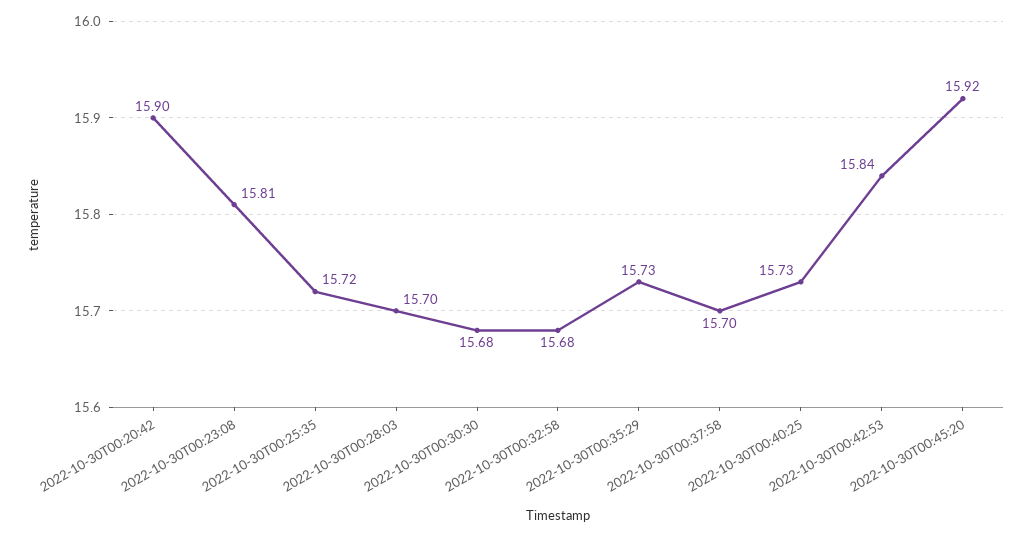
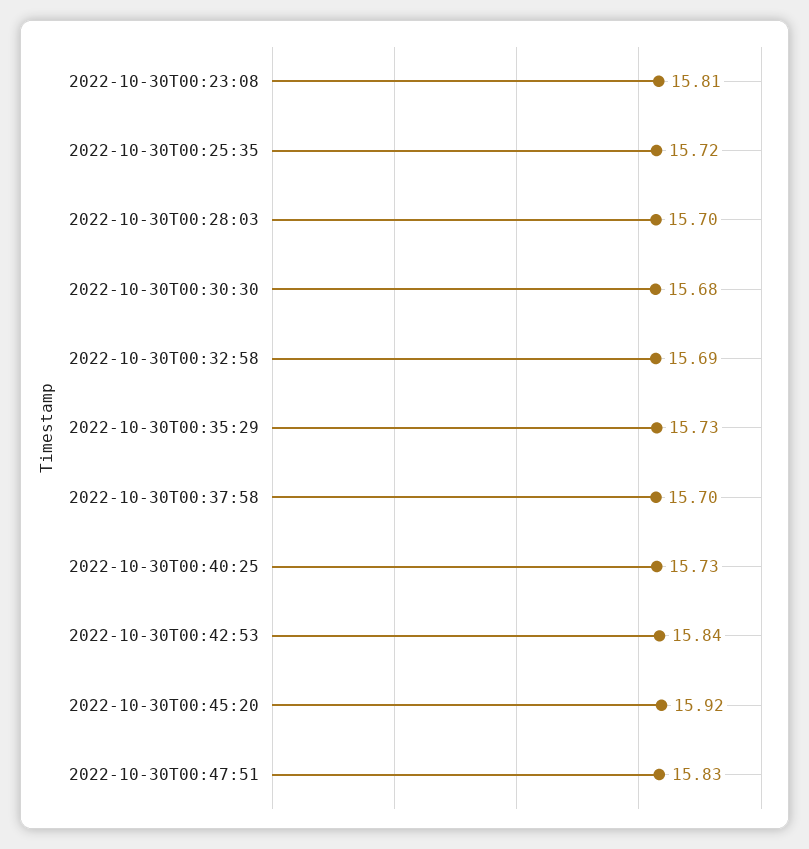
2022-10-30T00:20:42: 15.9 -> none
2022-10-30T00:32:58: 15.68 -> 15.69
2022-10-30T00:47:51: none -> 15.83

